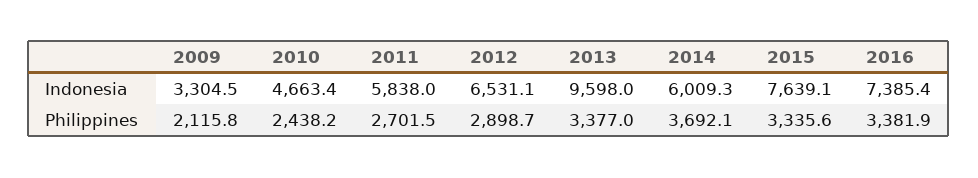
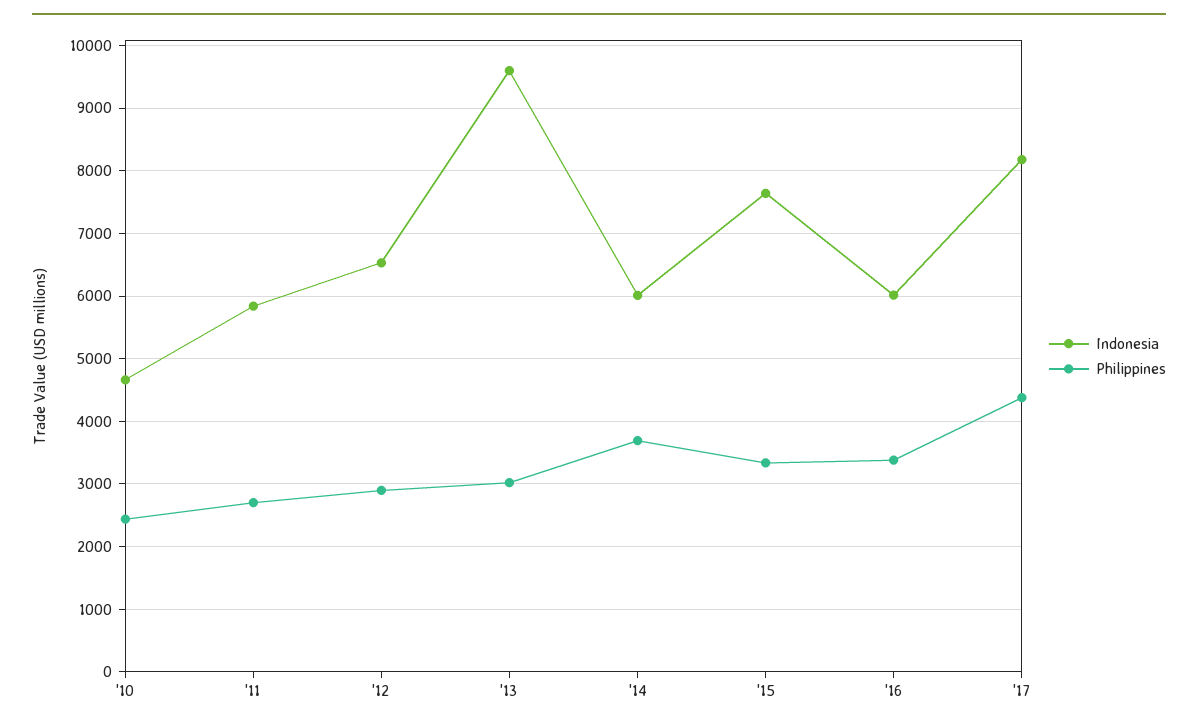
Indonesia, 2009: 3304.5 -> none
Indonesia, 2016: 7385.4 -> 6000
Philippines, 2009: 2115.8 -> none
Philippines, 2013: 3377 -> 3000
Indonesia, '17: none -> 8200
Philippines, '17: none -> 4400

